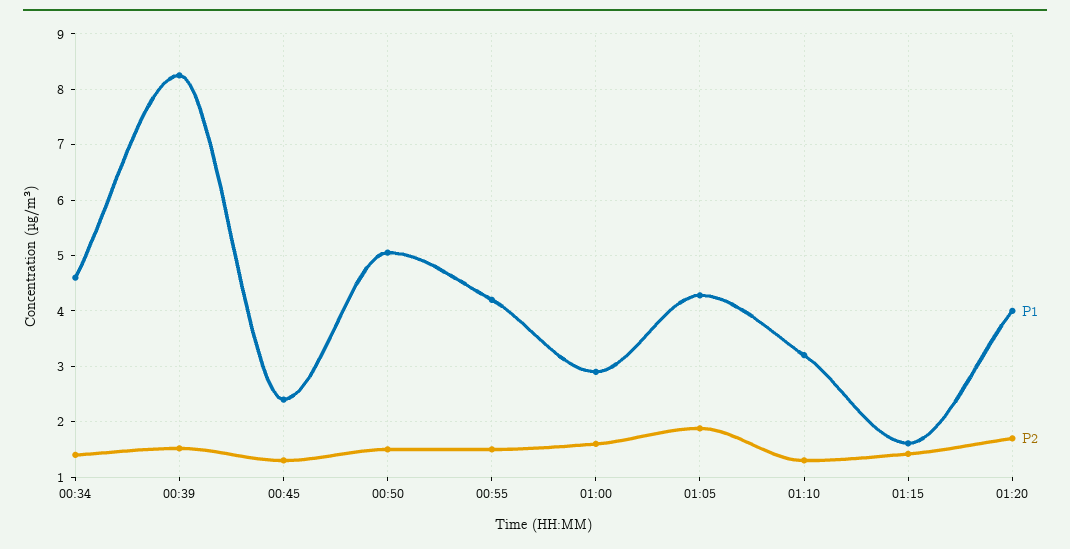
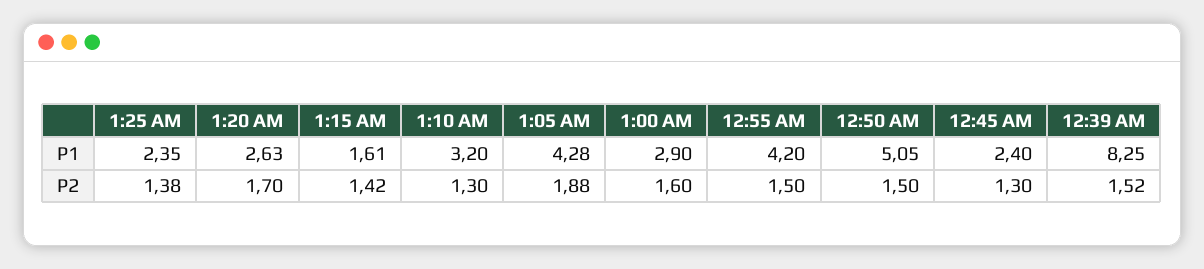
P1, 00:34: 4.6 -> none
P2, 00:34: 1.4 -> none
P1, 01:20: 4 -> 2.63
P1, 1:25 AM: none -> 2.35
P2, 1:25 AM: none -> 1.38

